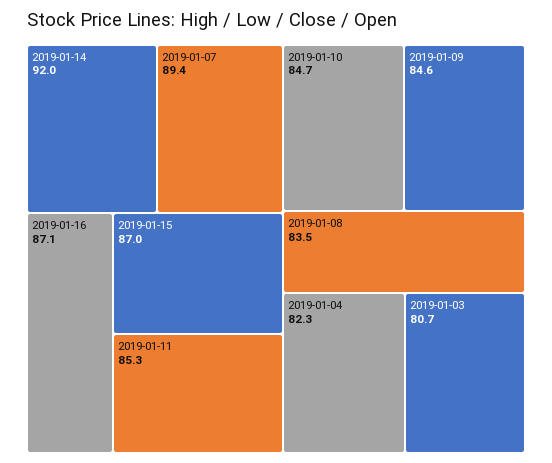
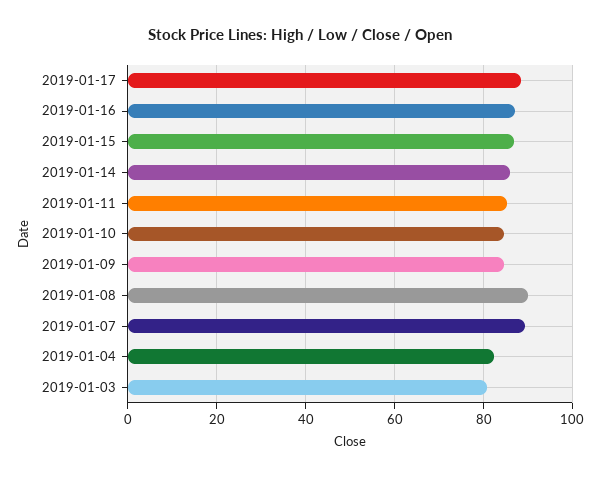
2019-01-14: 92 -> 86
2019-01-08: 83.5 -> 90
2019-01-17: none -> 88

